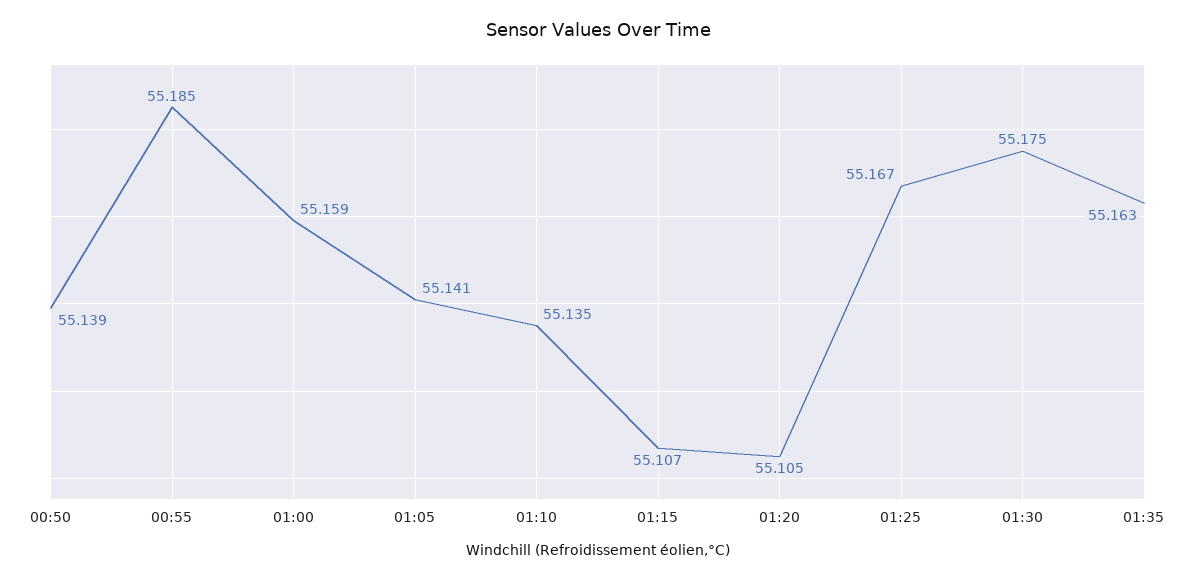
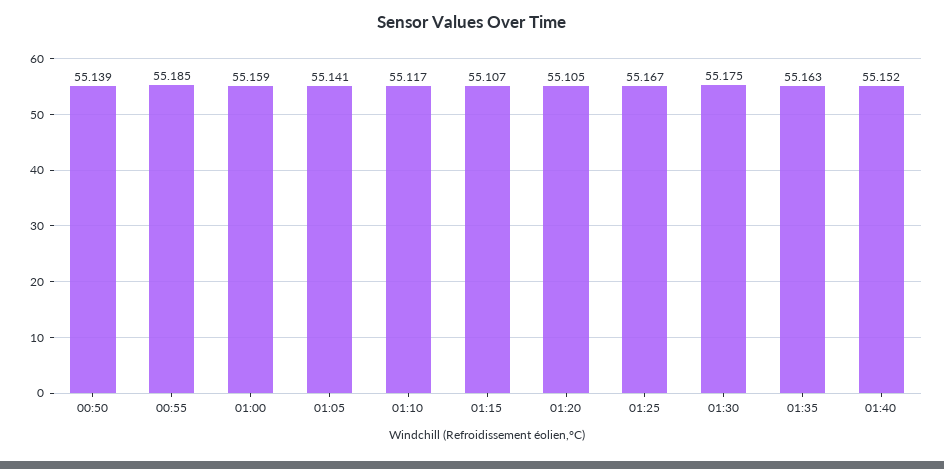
01:10: 55.135 -> 55.117
01:40: none -> 55.152

